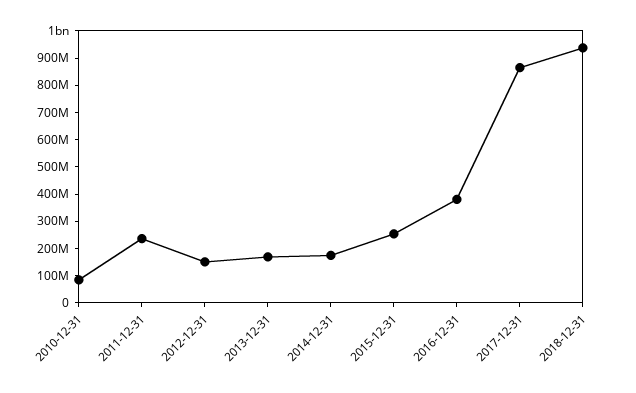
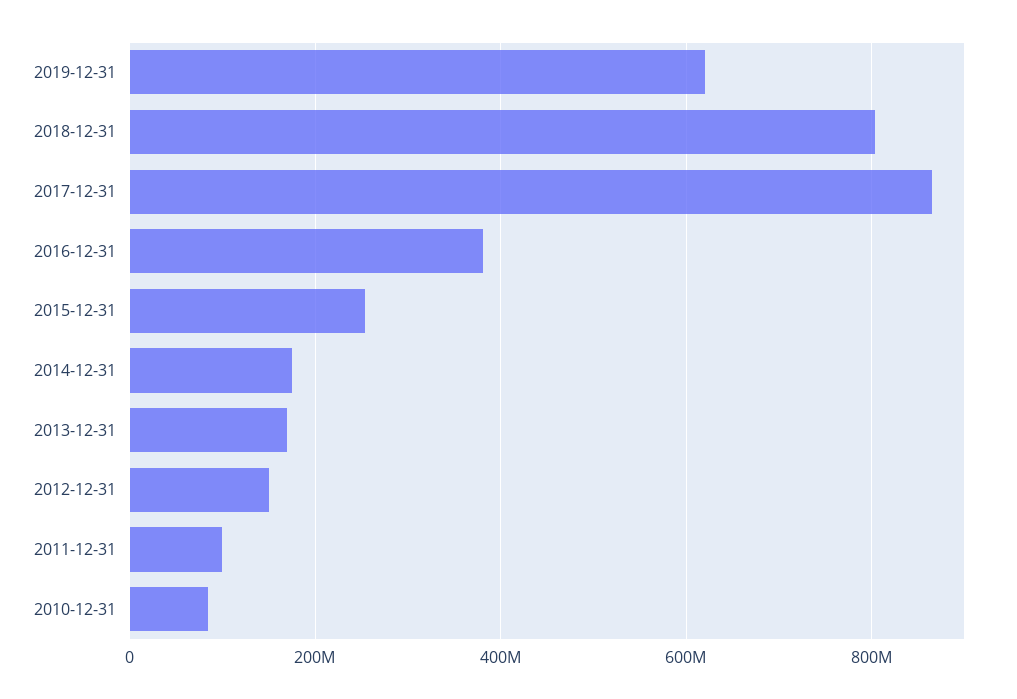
2011-12-31: 250000000 -> 100000000
2018-12-31: 950000000 -> 800000000
2019-12-31: none -> 620000000

